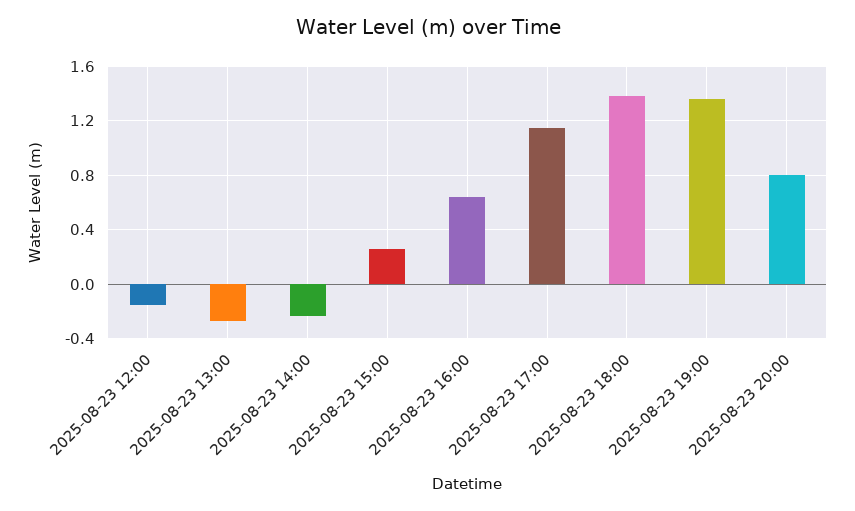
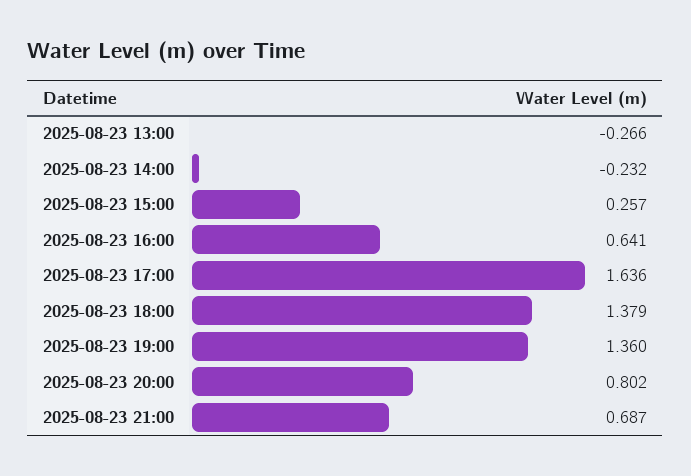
2025-08-23 12:00: -0.15 -> none
2025-08-23 17:00: 1.15 -> 1.636
2025-08-23 21:00: none -> 0.687

